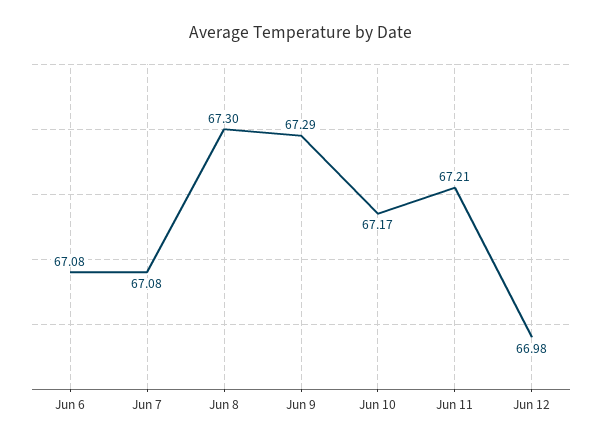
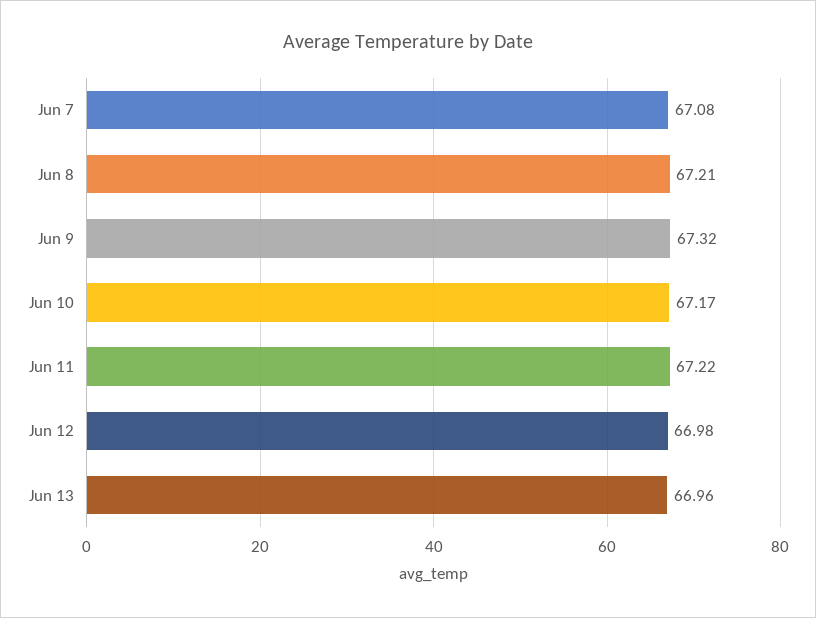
Jun 6: 67.08 -> none
Jun 8: 67.3 -> 67.21
Jun 9: 67.29 -> 67.32
Jun 11: 67.21 -> 67.22
Jun 13: none -> 66.96

